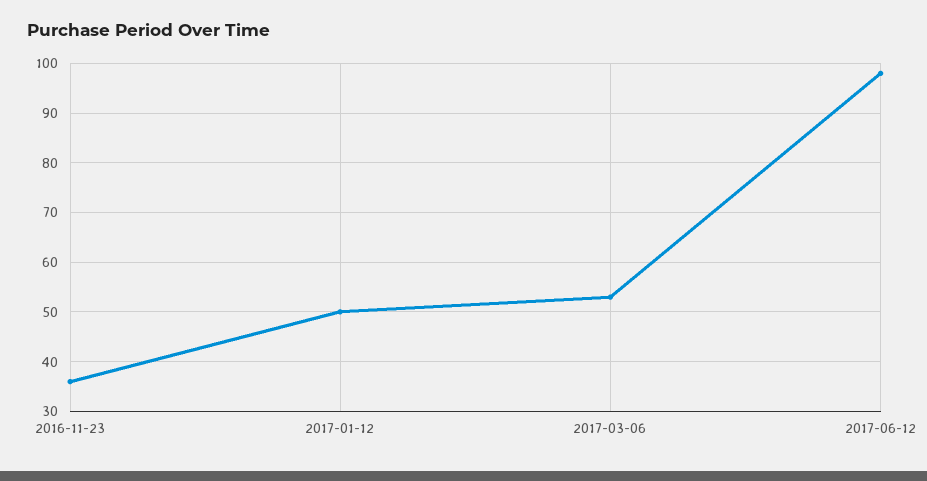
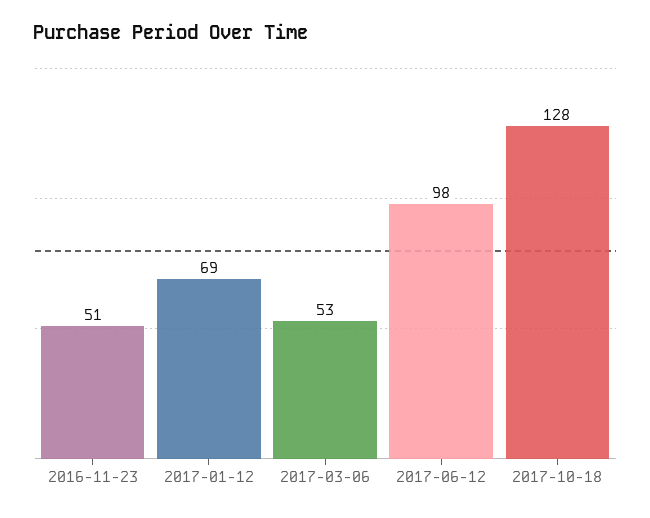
2016-11-23: 35 -> 51
2017-01-12: 50 -> 69
2017-10-18: none -> 128

